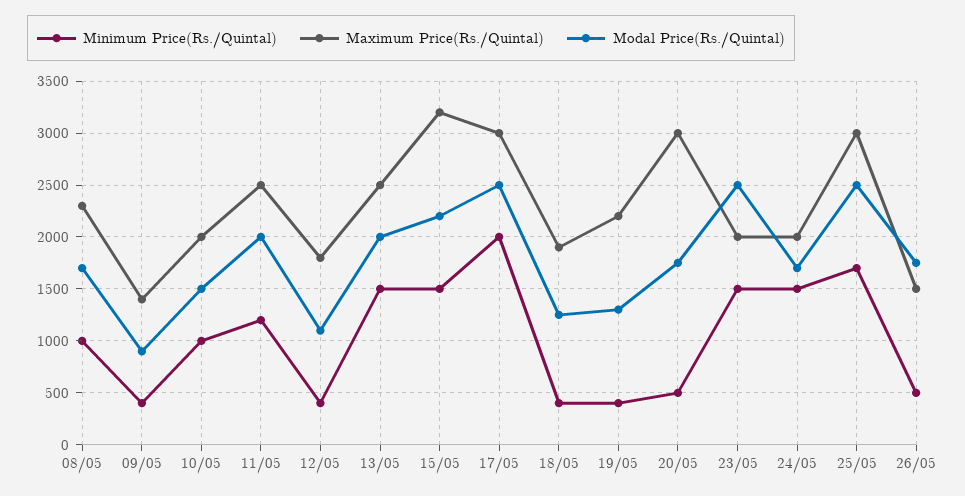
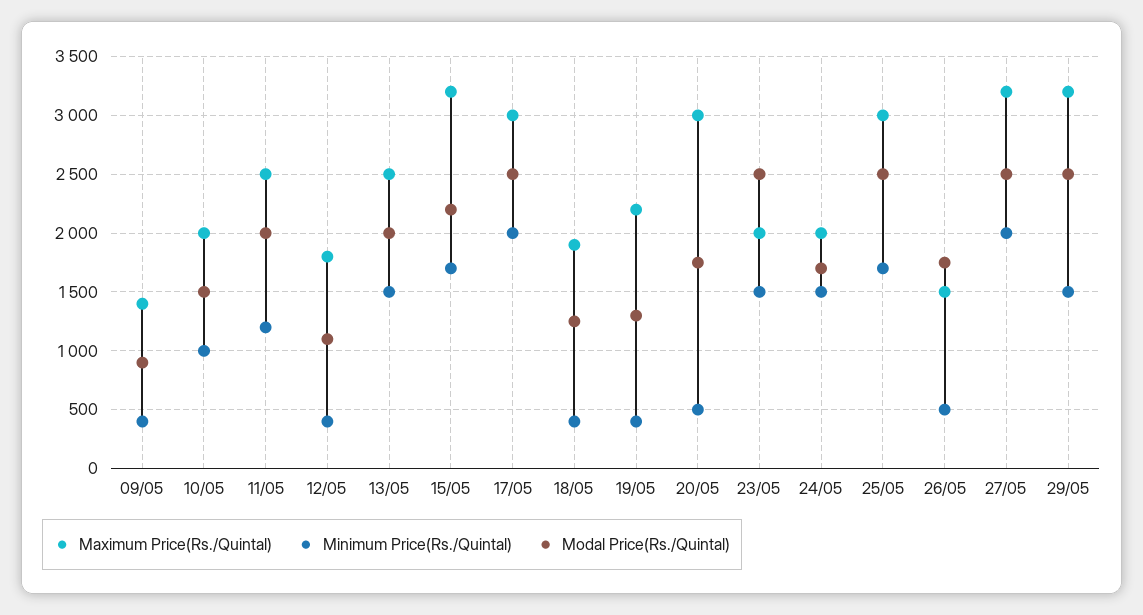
Minimum Price(Rs./Quintal), 08/05: 1000 -> none
Maximum Price(Rs./Quintal), 08/05: 2300 -> none
Modal Price(Rs./Quintal), 08/05: 1700 -> none
Minimum Price(Rs./Quintal), 15/05: 1500 -> 1700
Maximum Price(Rs./Quintal), 27/05: none -> 3200
Minimum Price(Rs./Quintal), 27/05: none -> 2000
Modal Price(Rs./Quintal), 27/05: none -> 2500
Maximum Price(Rs./Quintal), 29/05: none -> 3200
Minimum Price(Rs./Quintal), 29/05: none -> 1500
Modal Price(Rs./Quintal), 29/05: none -> 2500

